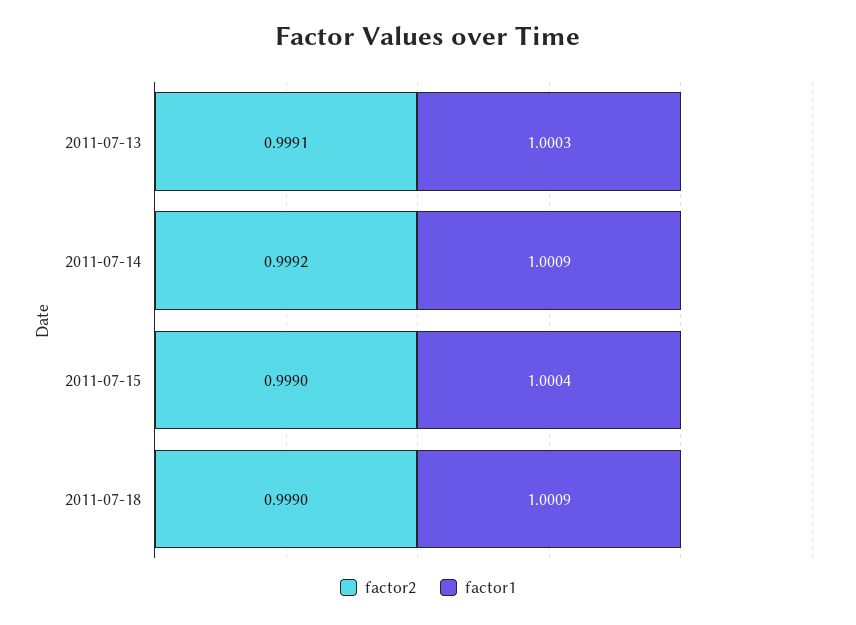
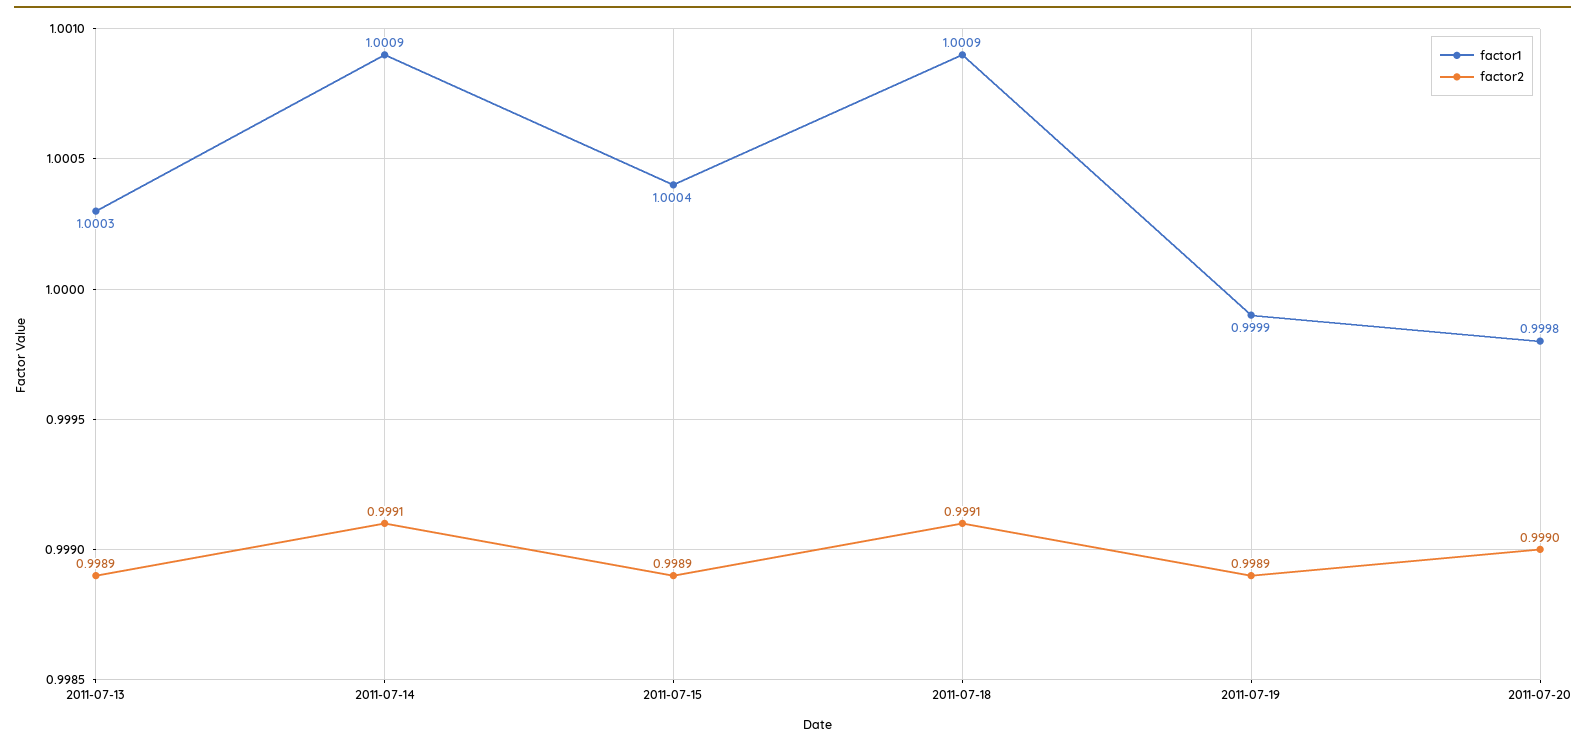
factor2, 2011-07-13: 0.9991 -> 0.9989
factor2, 2011-07-14: 0.9992 -> 0.9991
factor2, 2011-07-15: 0.999 -> 0.9989
factor2, 2011-07-18: 0.999 -> 0.9991
factor1, 2011-07-19: none -> 0.9999
factor2, 2011-07-19: none -> 0.9989
factor1, 2011-07-20: none -> 0.9998
factor2, 2011-07-20: none -> 0.999

